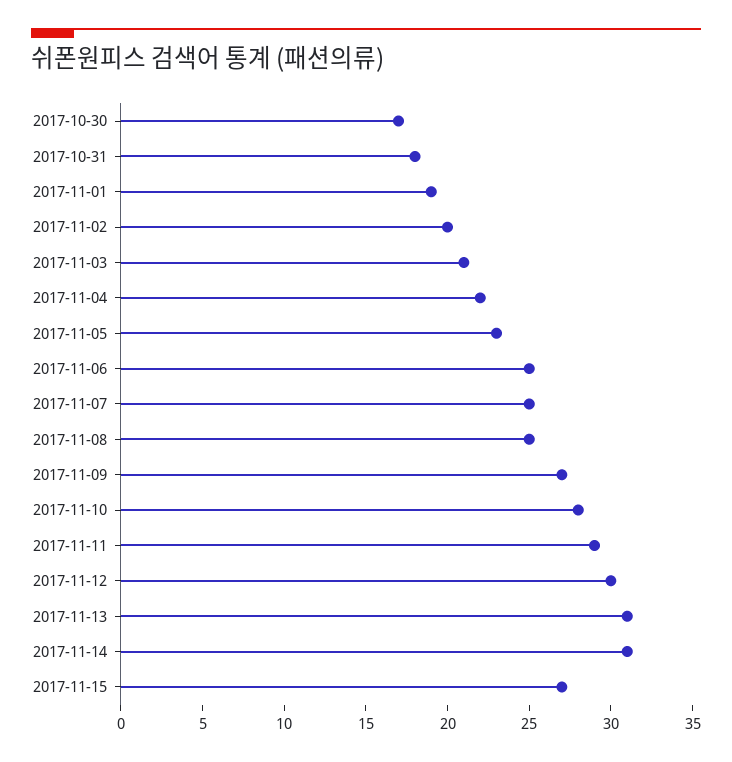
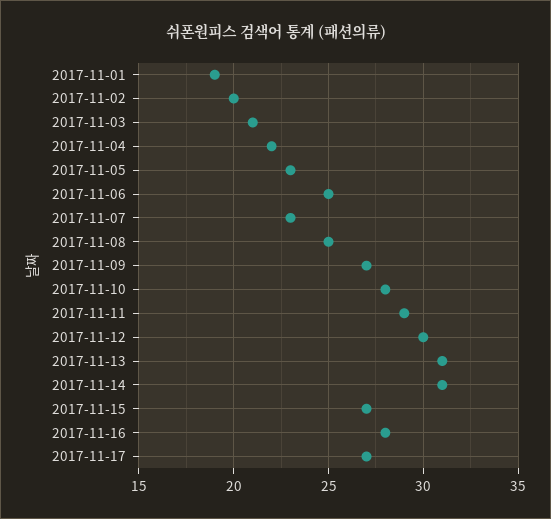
2017-10-30: 17 -> none
2017-10-31: 18 -> none
2017-11-07: 25 -> 23
2017-11-16: none -> 28
2017-11-17: none -> 27

